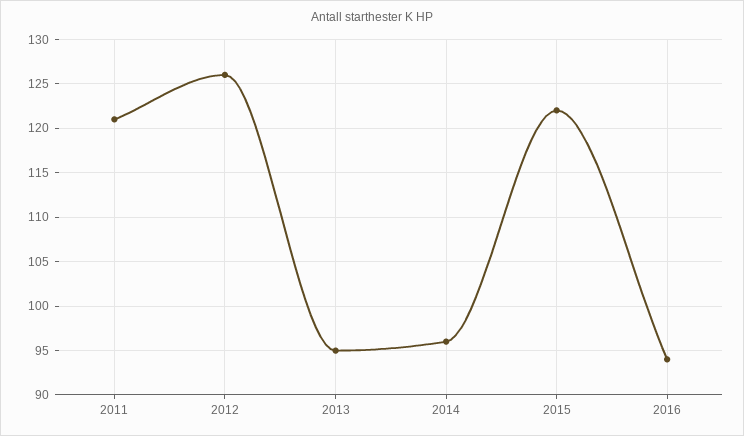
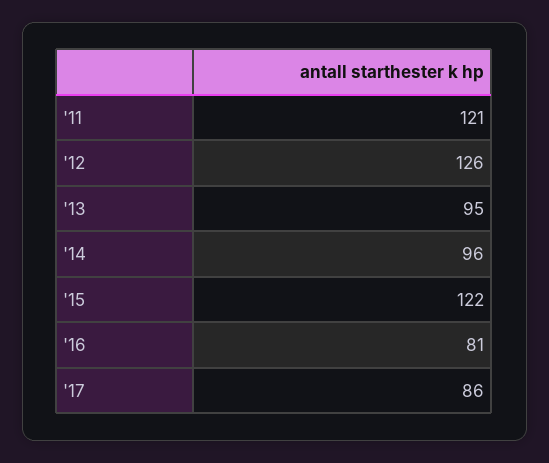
2016: 94 -> 81
'17: none -> 86

